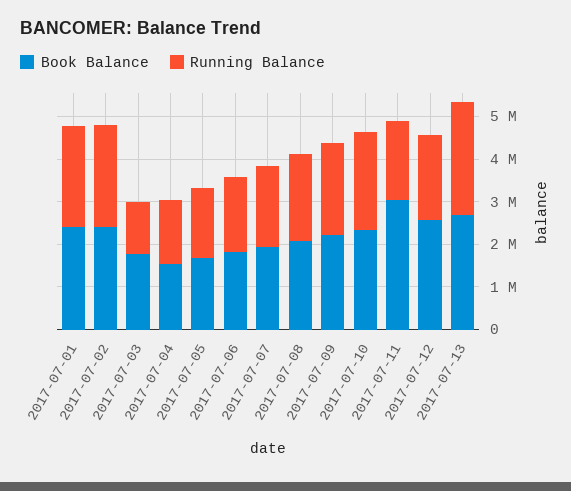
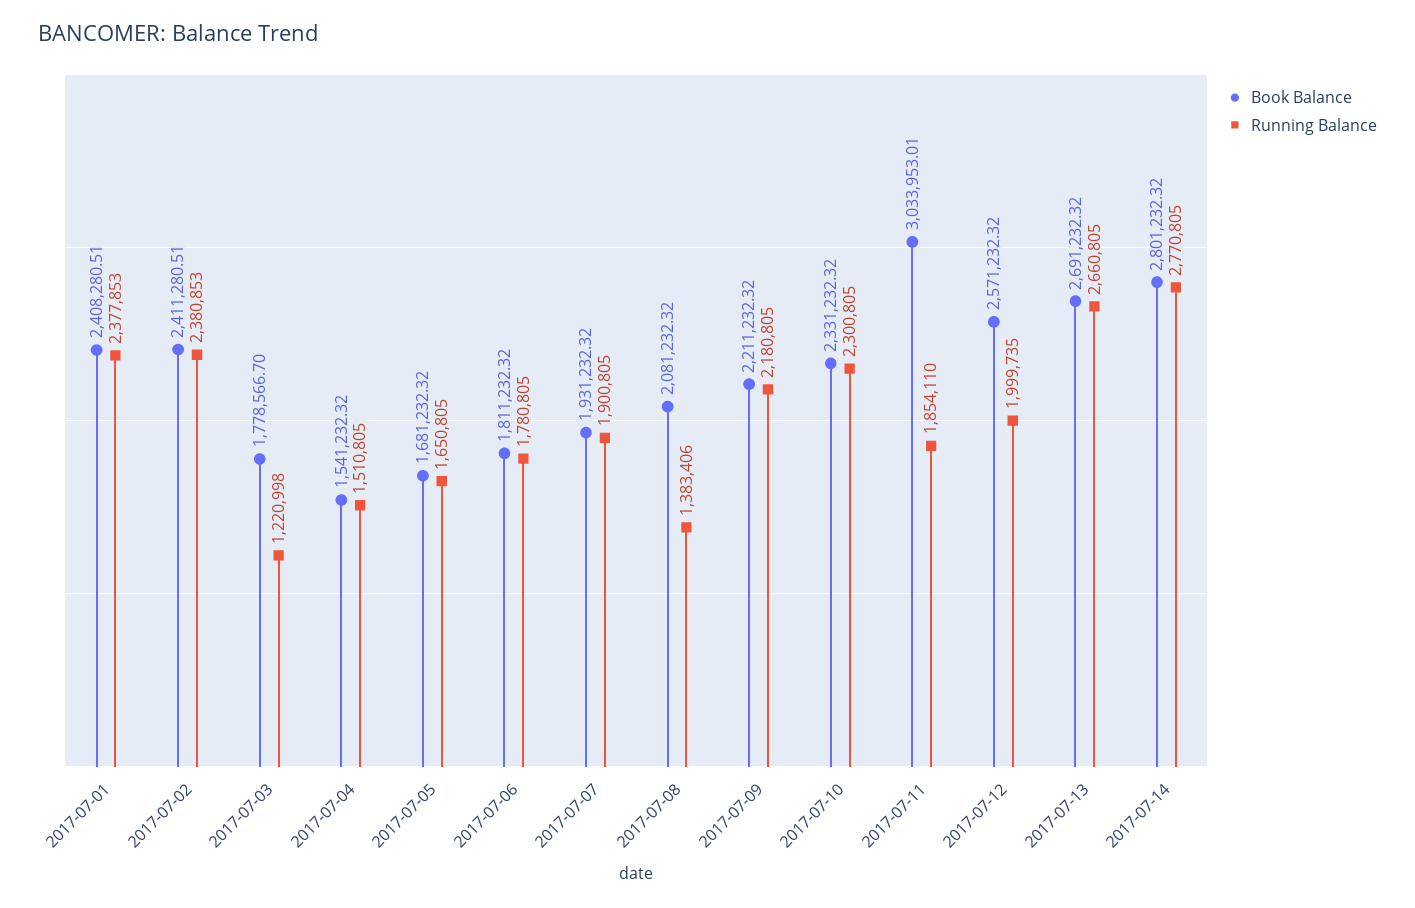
Running Balance, 2017-07-08: 2000000 -> 1383406
Book Balance, 2017-07-14: none -> 2801232.32
Running Balance, 2017-07-14: none -> 2770805

